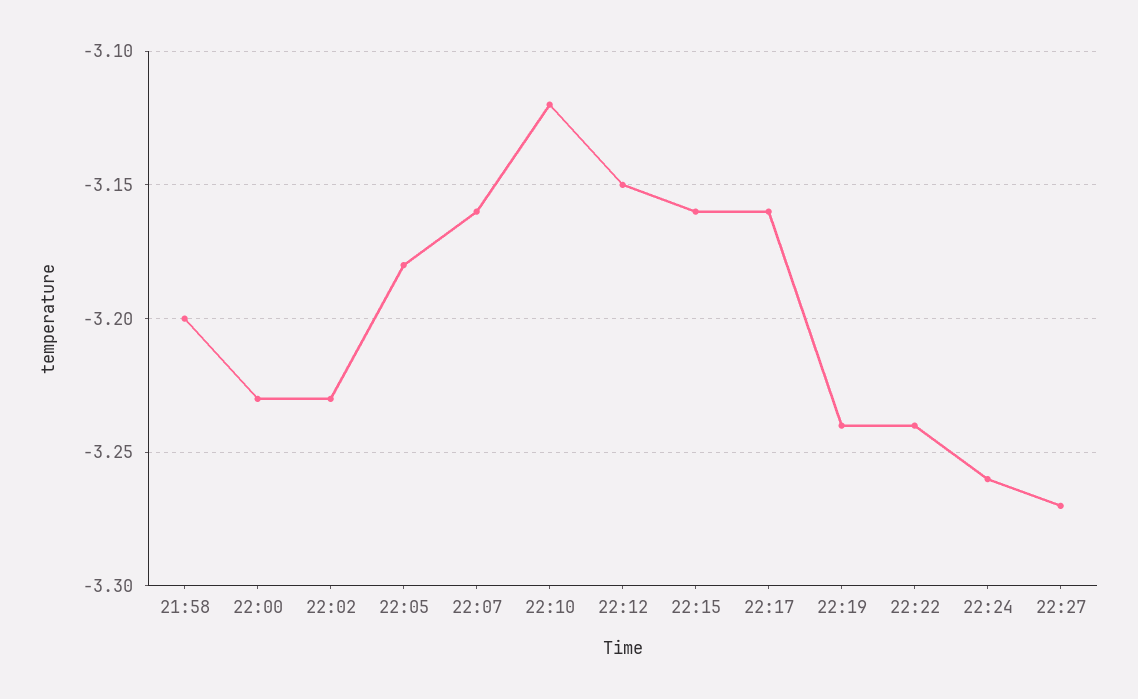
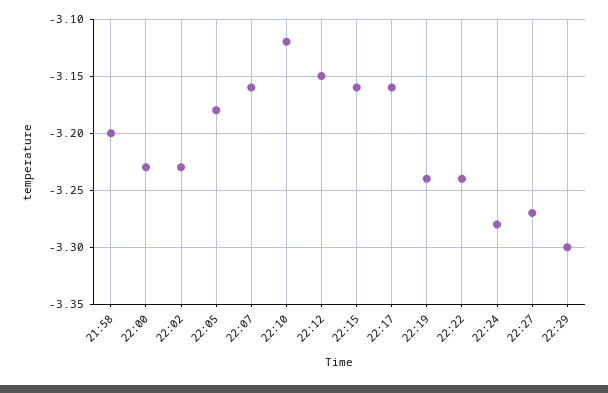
22:24: -3.26 -> -3.28
22:29: none -> -3.3

